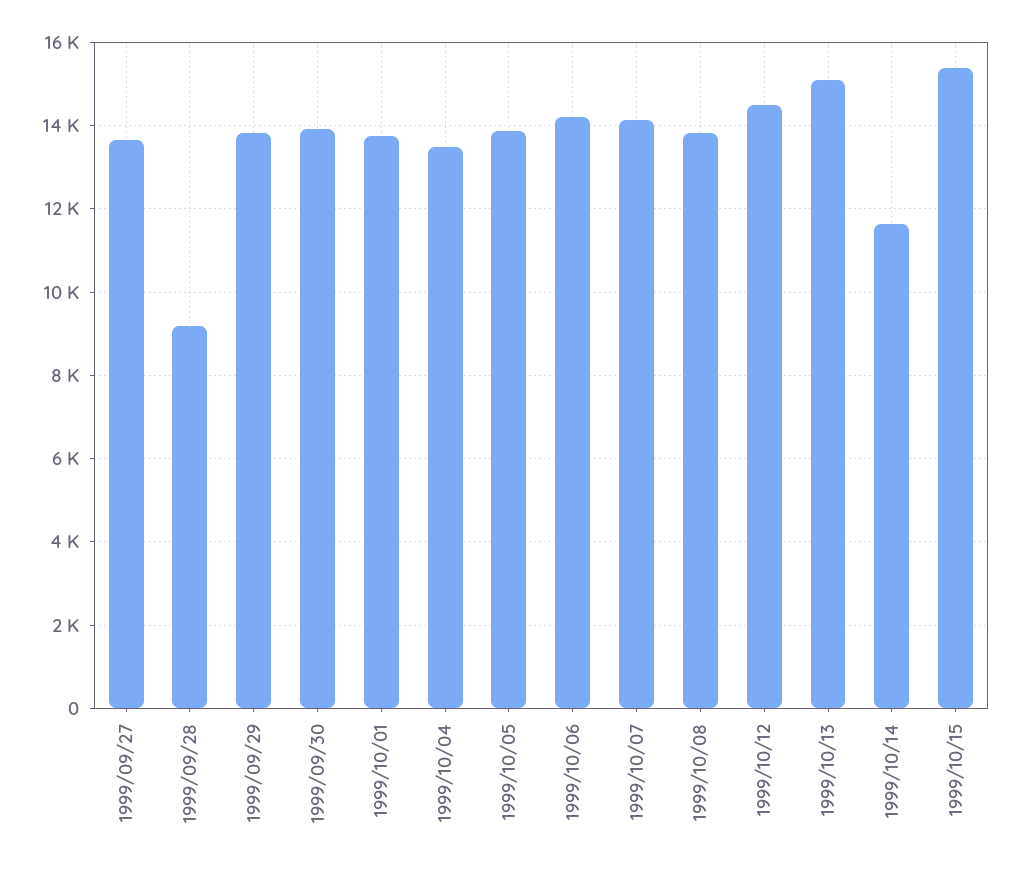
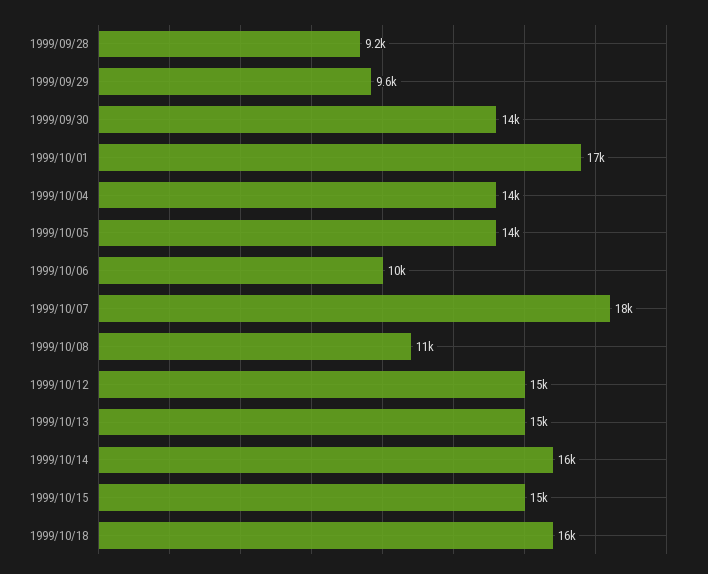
1999/09/27: 13600 -> none
1999/09/29: 13800 -> 9600
1999/10/01: 13800 -> 17000
1999/10/06: 14200 -> 10000
1999/10/07: 14200 -> 18000
1999/10/08: 13800 -> 11000
1999/10/14: 11600 -> 16000
1999/10/18: none -> 16000

